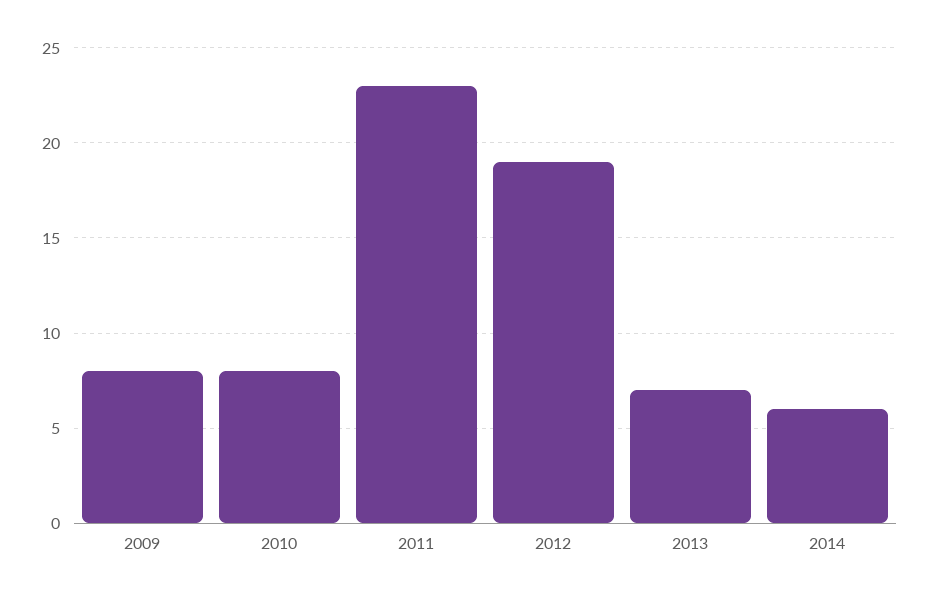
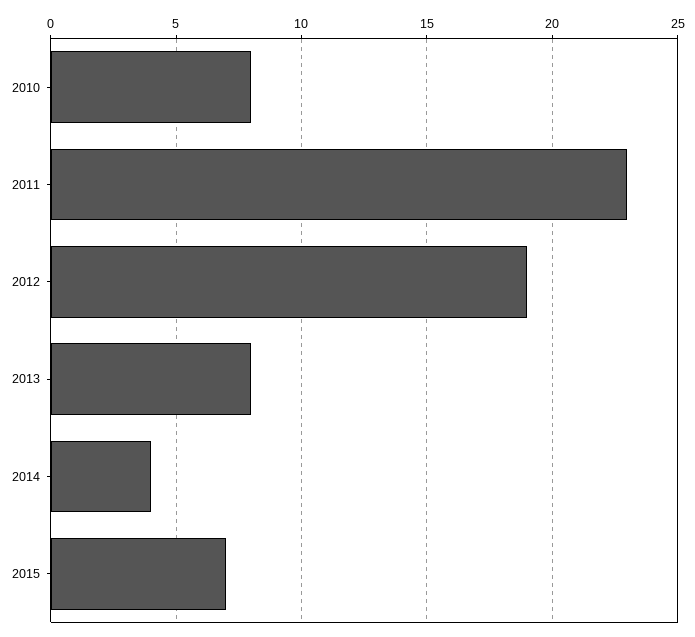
2009: 8 -> none
2013: 7 -> 8
2014: 6 -> 4
2015: none -> 7

